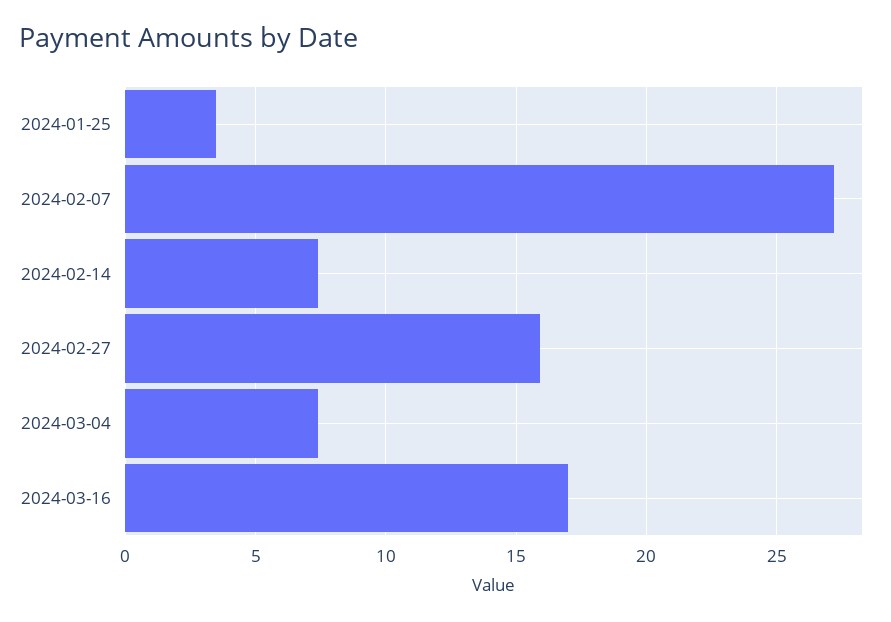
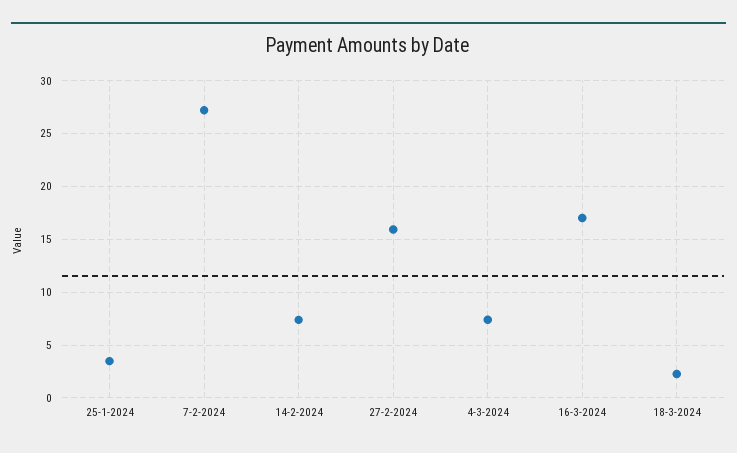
18-3-2024: none -> 2

